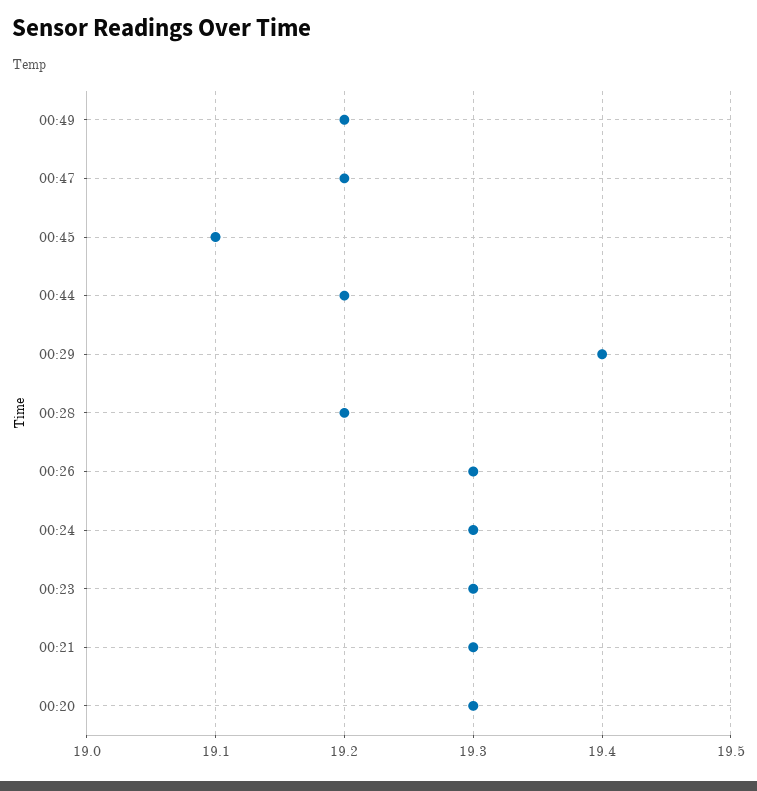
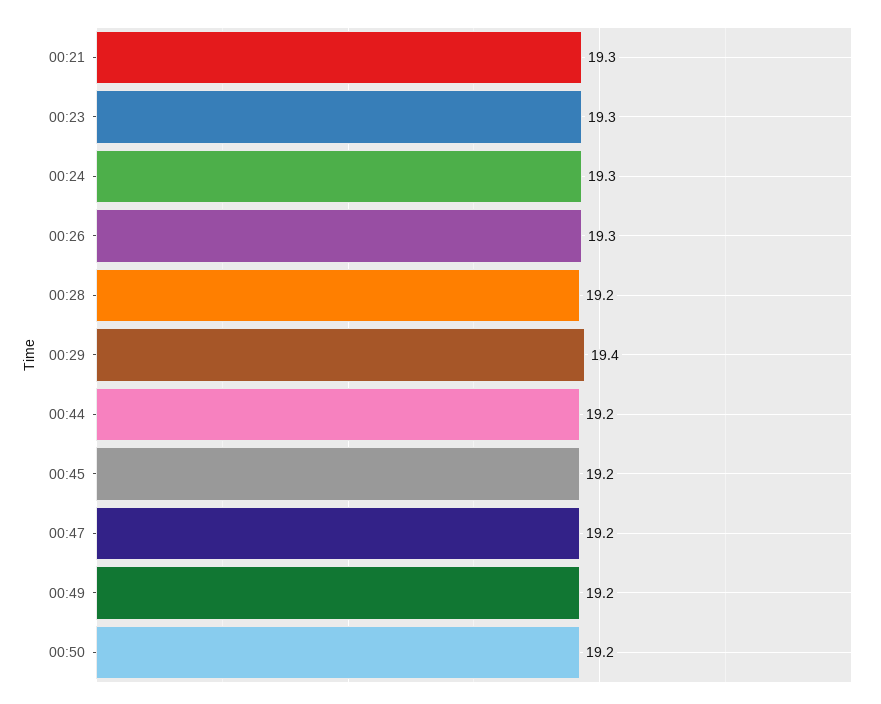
00:45: 19.1 -> 19.2
00:20: 19.3 -> none
00:50: none -> 19.2

